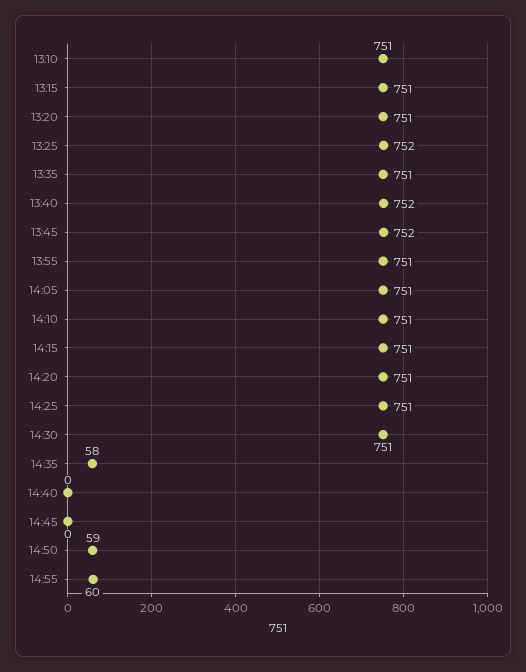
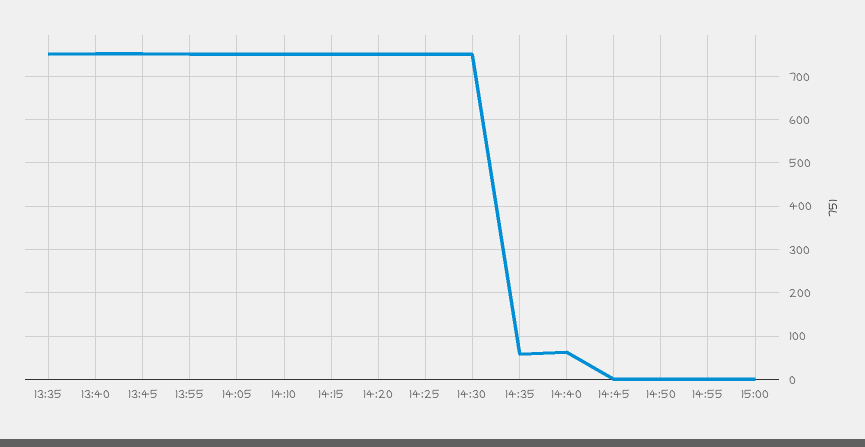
13:10: 751 -> none
13:15: 751 -> none
13:20: 751 -> none
13:25: 752 -> none
14:40: 0 -> 60
14:50: 59 -> 0
14:55: 60 -> 0
15:00: none -> 0

